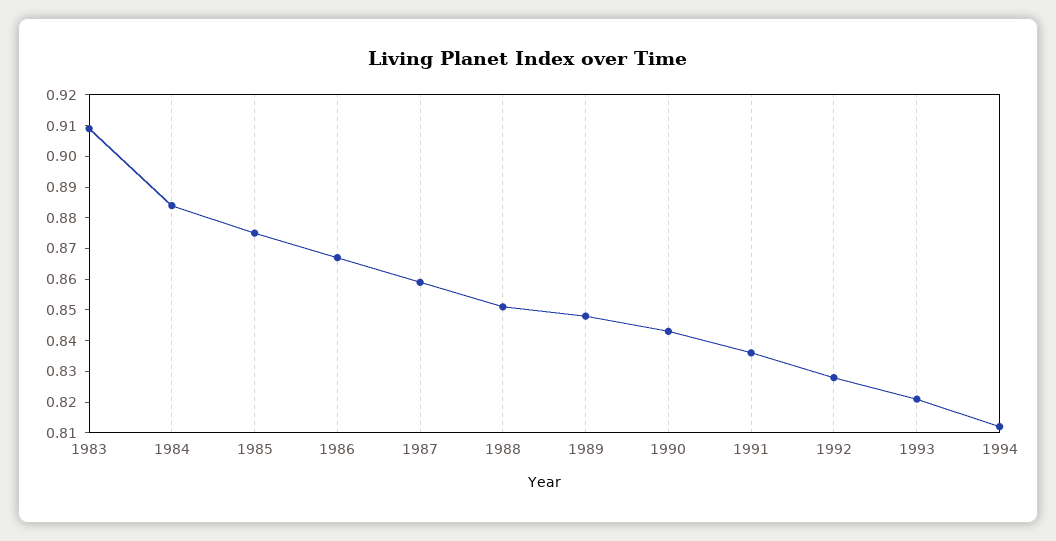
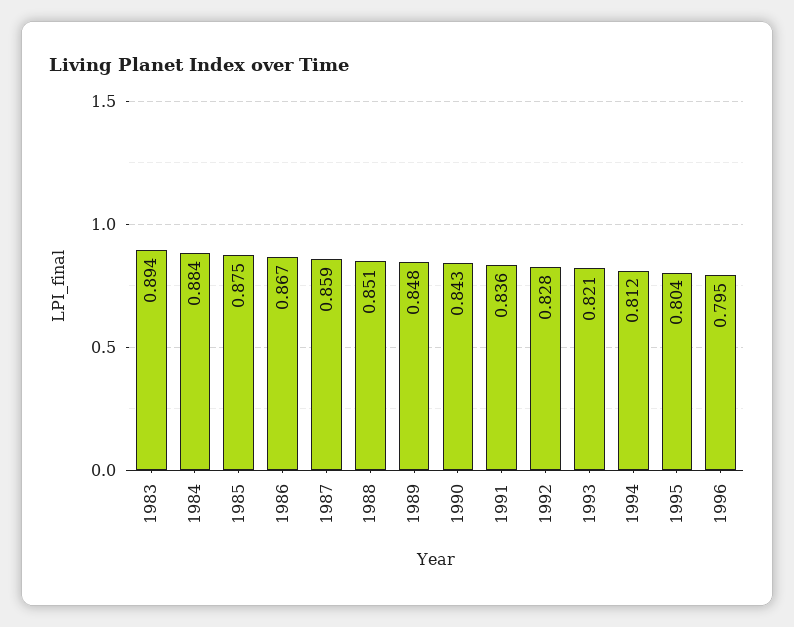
1983: 0.91 -> 0.894
1995: none -> 0.804
1996: none -> 0.795

